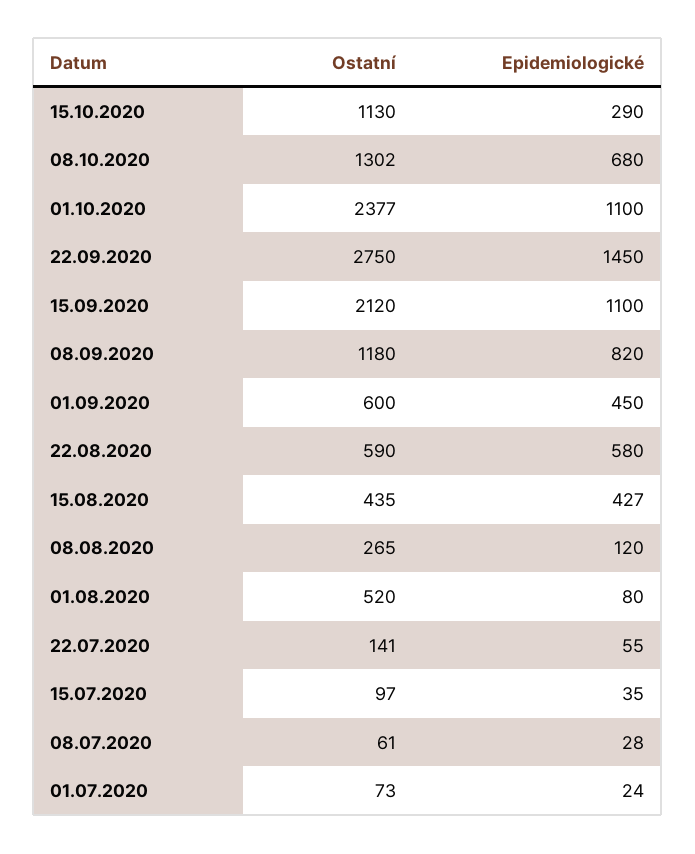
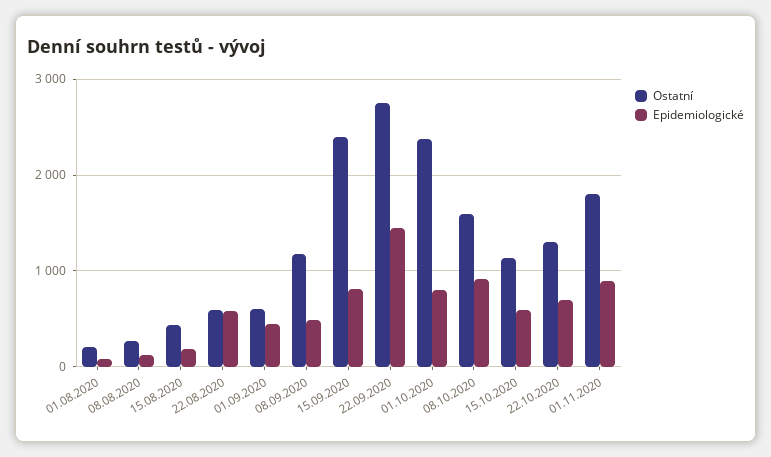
Epidemiologické, 15.10.2020: 290 -> 600
Ostatní, 08.10.2020: 1302 -> 1600
Epidemiologické, 08.10.2020: 680 -> 900
Epidemiologické, 01.10.2020: 1100 -> 800
Ostatní, 15.09.2020: 2120 -> 2400
Epidemiologické, 15.09.2020: 1100 -> 800
Epidemiologické, 08.09.2020: 820 -> 500
Epidemiologické, 15.08.2020: 427 -> 200
Ostatní, 01.08.2020: 520 -> 200
Ostatní, 22.07.2020: 141 -> none
Epidemiologické, 22.07.2020: 55 -> none
Ostatní, 15.07.2020: 97 -> none
Epidemiologické, 15.07.2020: 35 -> none
Ostatní, 08.07.2020: 61 -> none
Epidemiologické, 08.07.2020: 28 -> none
Ostatní, 01.07.2020: 73 -> none
Epidemiologické, 01.07.2020: 24 -> none
Ostatní, 22.10.2020: none -> 1300
Epidemiologické, 22.10.2020: none -> 700
Ostatní, 01.11.2020: none -> 1800
Epidemiologické, 01.11.2020: none -> 900

